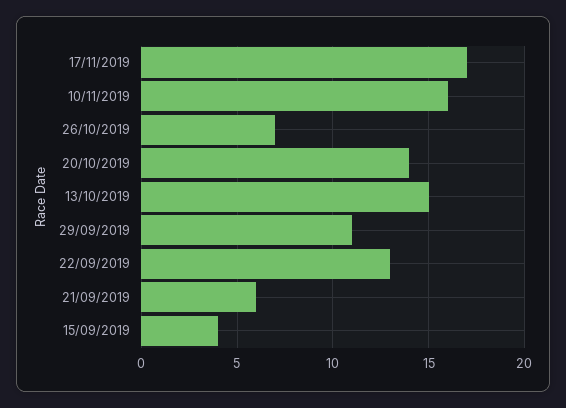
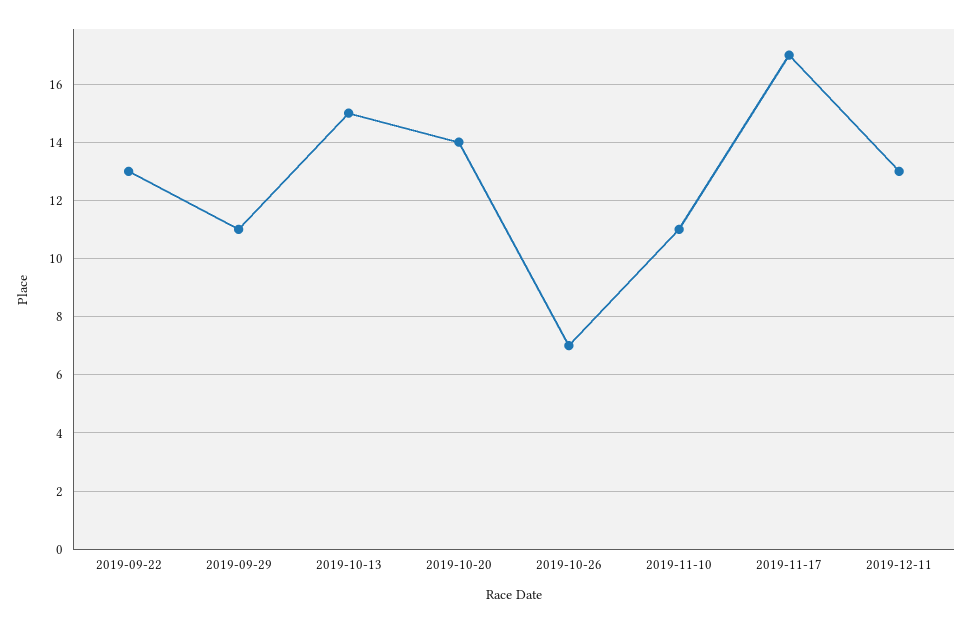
10/11/2019: 16 -> 11
21/09/2019: 6 -> none
15/09/2019: 4 -> none
2019-12-11: none -> 13

